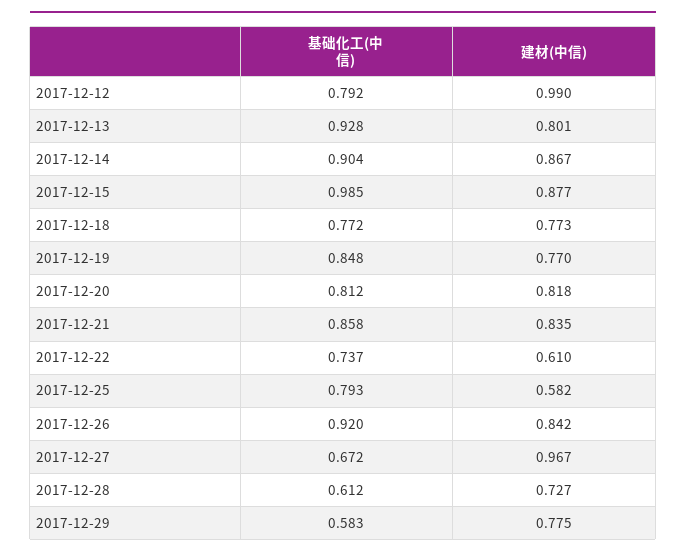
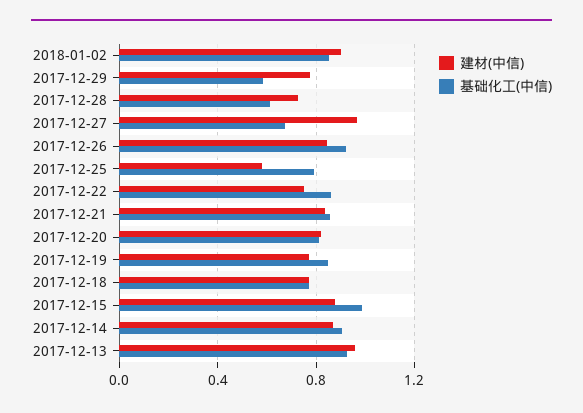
基础化工(中信), 2017-12-12: 0.792 -> none
建材(中信), 2017-12-12: 0.99 -> none
建材(中信), 2017-12-13: 0.801 -> 0.95
基础化工(中信), 2017-12-22: 0.737 -> 0.85
建材(中信), 2017-12-22: 0.61 -> 0.75
建材(中信), 2018-01-02: none -> 0.9
基础化工(中信), 2018-01-02: none -> 0.85

